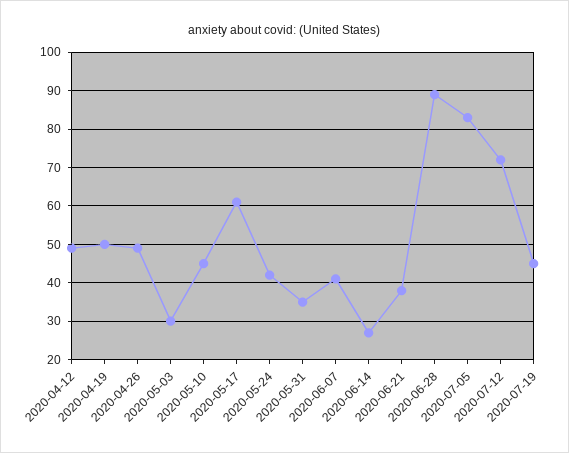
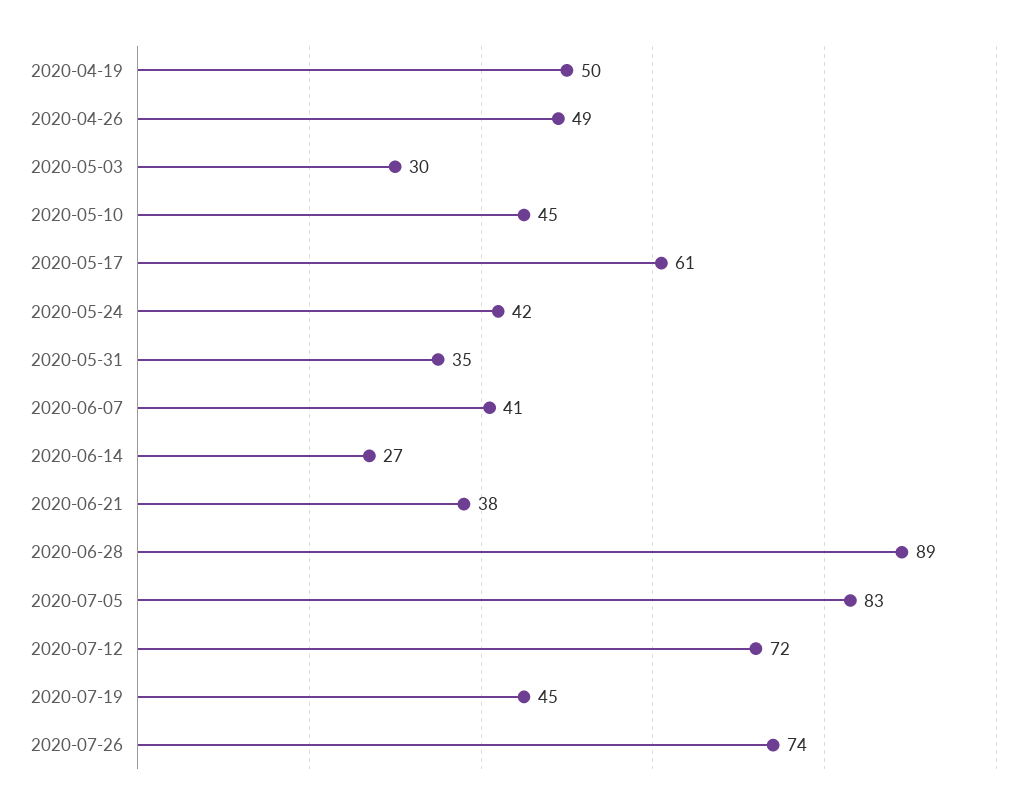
2020-04-12: 50 -> none
2020-07-26: none -> 74

